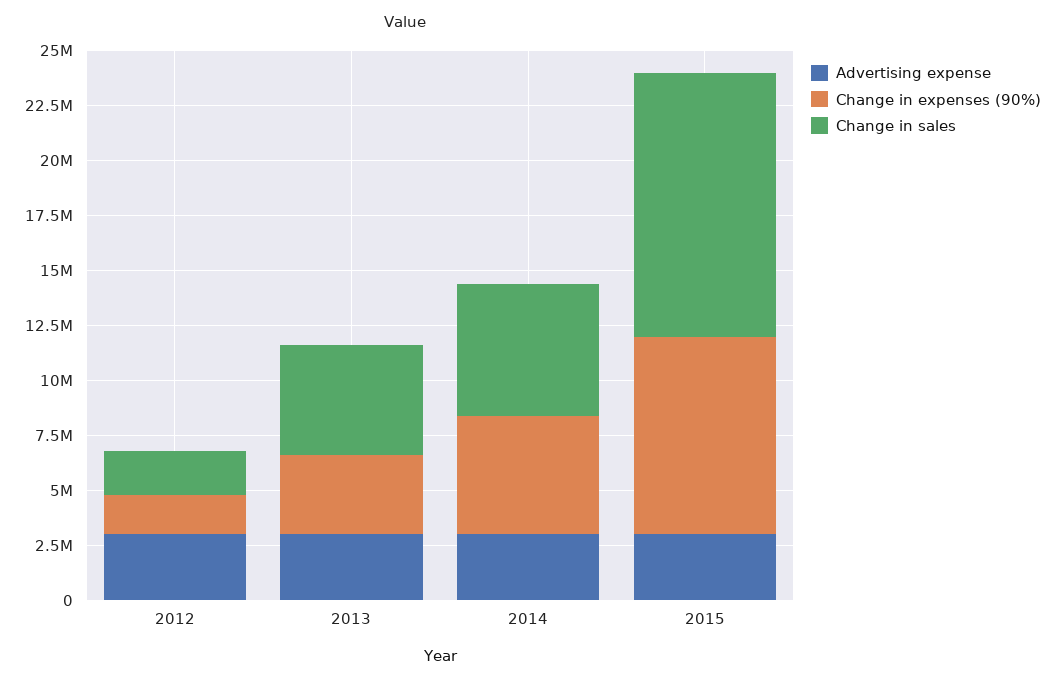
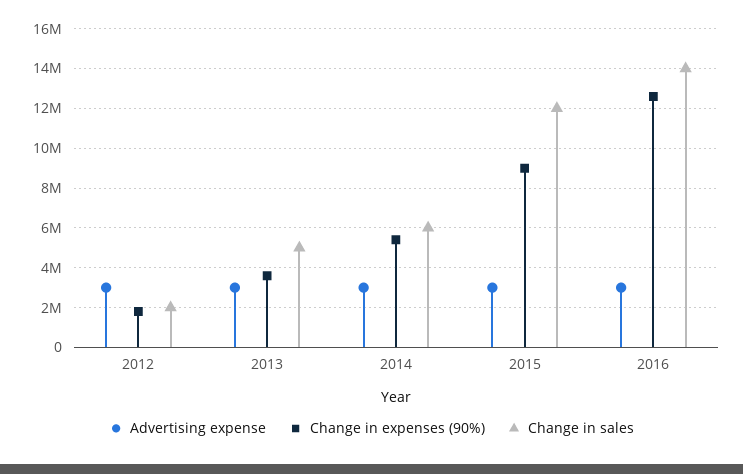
Advertising expense, 2016: none -> 3000000
Change in expenses (90%), 2016: none -> 12500000
Change in sales, 2016: none -> 14000000

